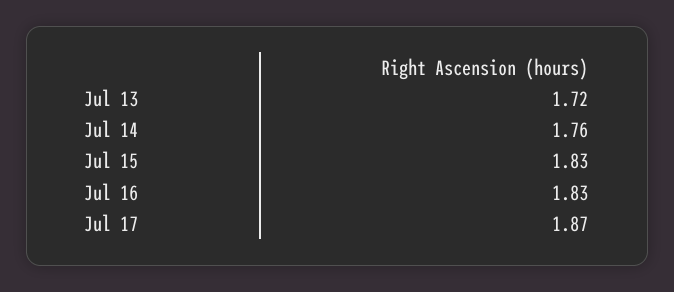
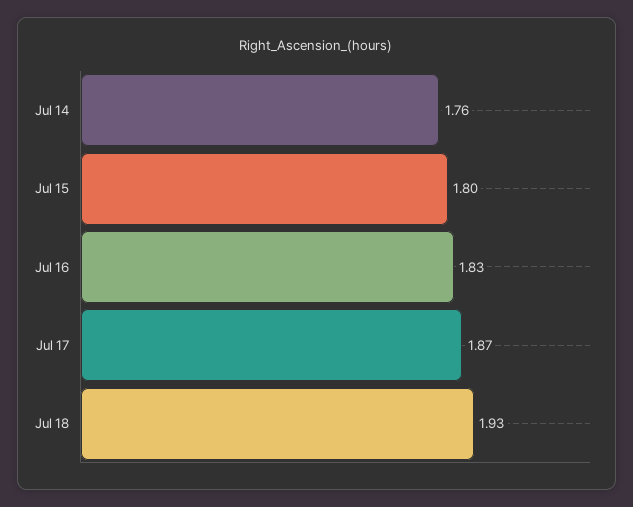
Jul 13: 1.72 -> none
Jul 15: 1.83 -> 1.8
Jul 18: none -> 1.93

